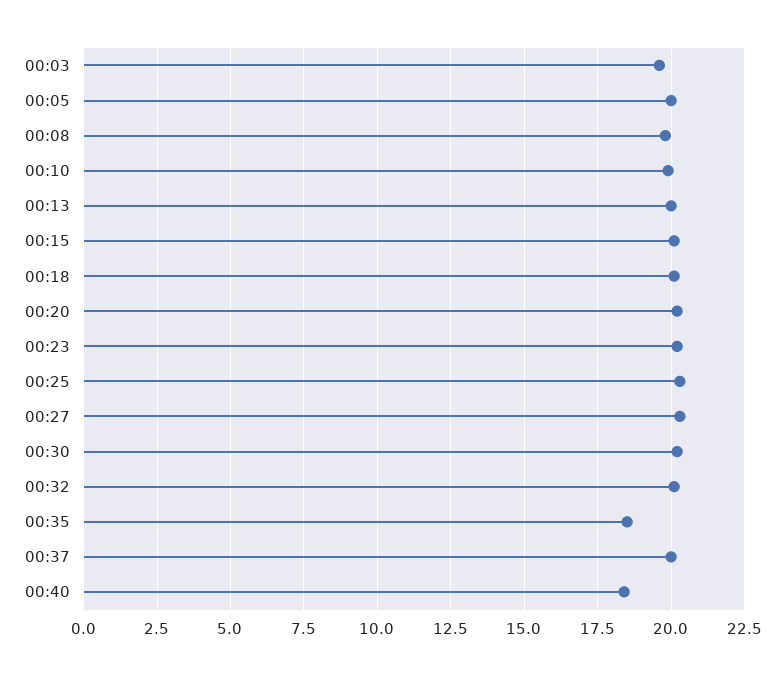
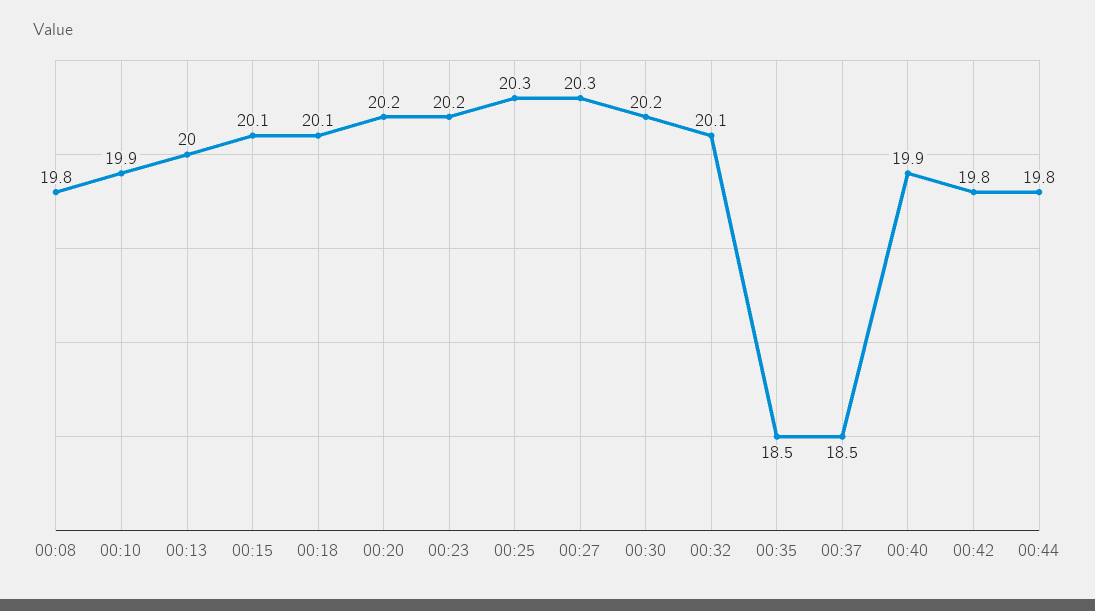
00:03: 19.5 -> none
00:05: 20 -> none
00:37: 20 -> 18.5
00:40: 18.5 -> 19.9
00:42: none -> 19.8
00:44: none -> 19.8

